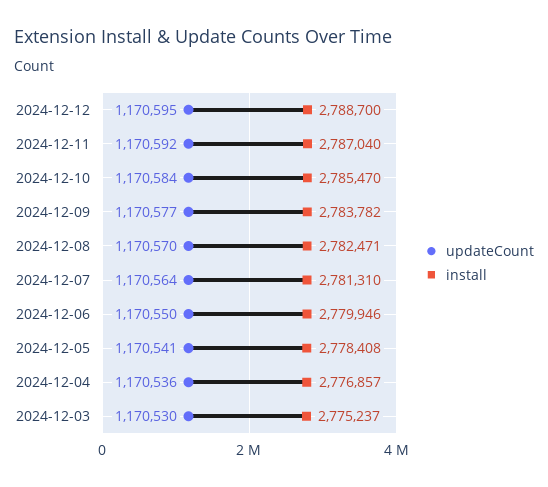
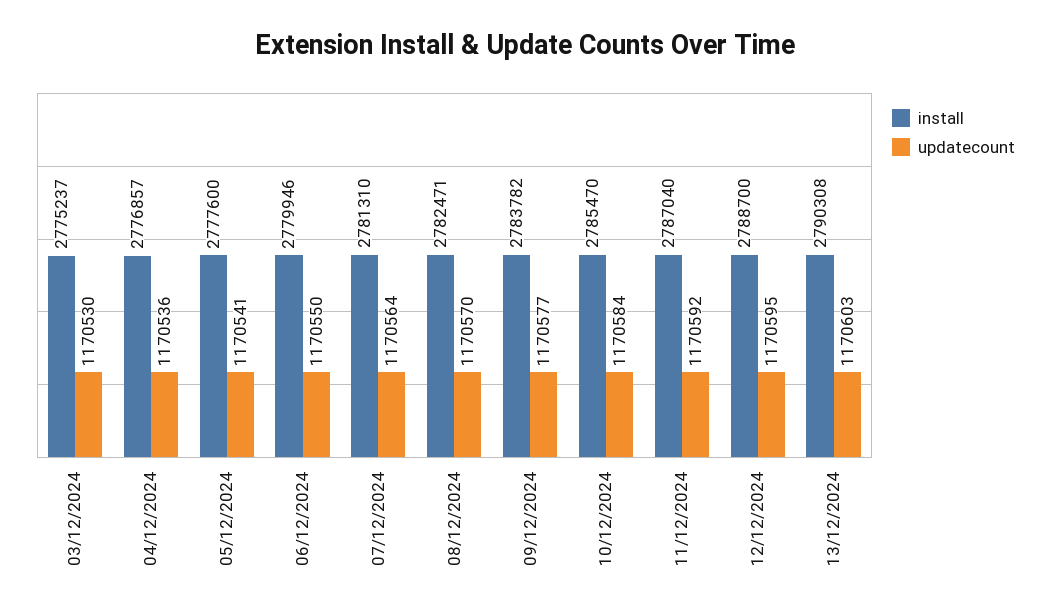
install, 2024-12-05: 2778408 -> 2777600
install, 13/12/2024: none -> 2790308
updateCount, 13/12/2024: none -> 1170603

